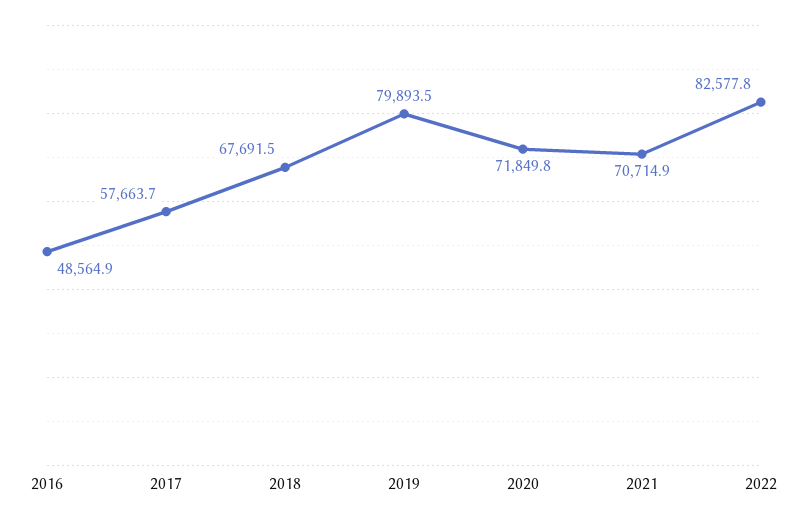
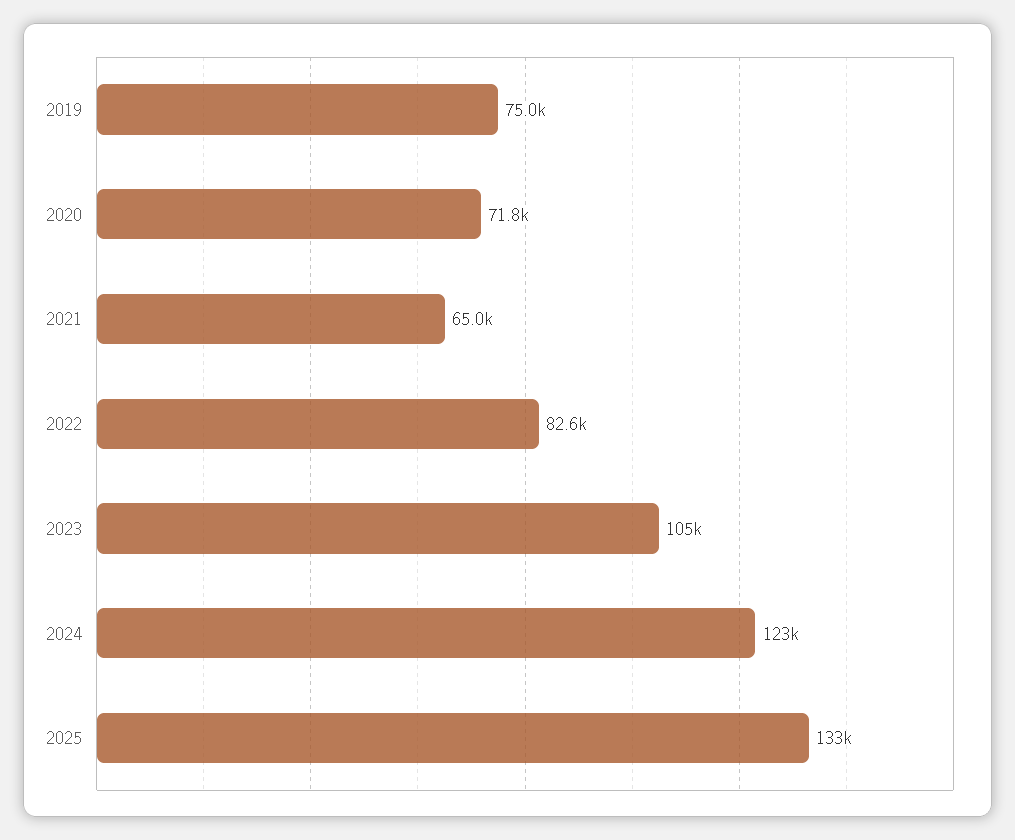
2016: 48564.9 -> none
2017: 57663.7 -> none
2018: 67691.5 -> none
2019: 79893.5 -> 75000
2021: 70714.9 -> 65000
2023: none -> 105000
2024: none -> 123000
2025: none -> 133000

